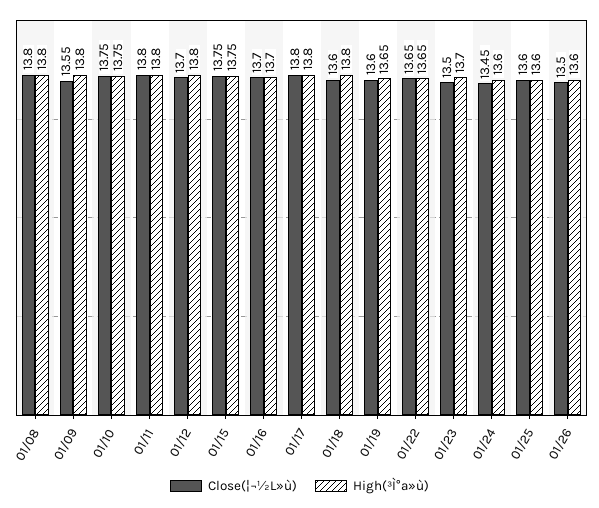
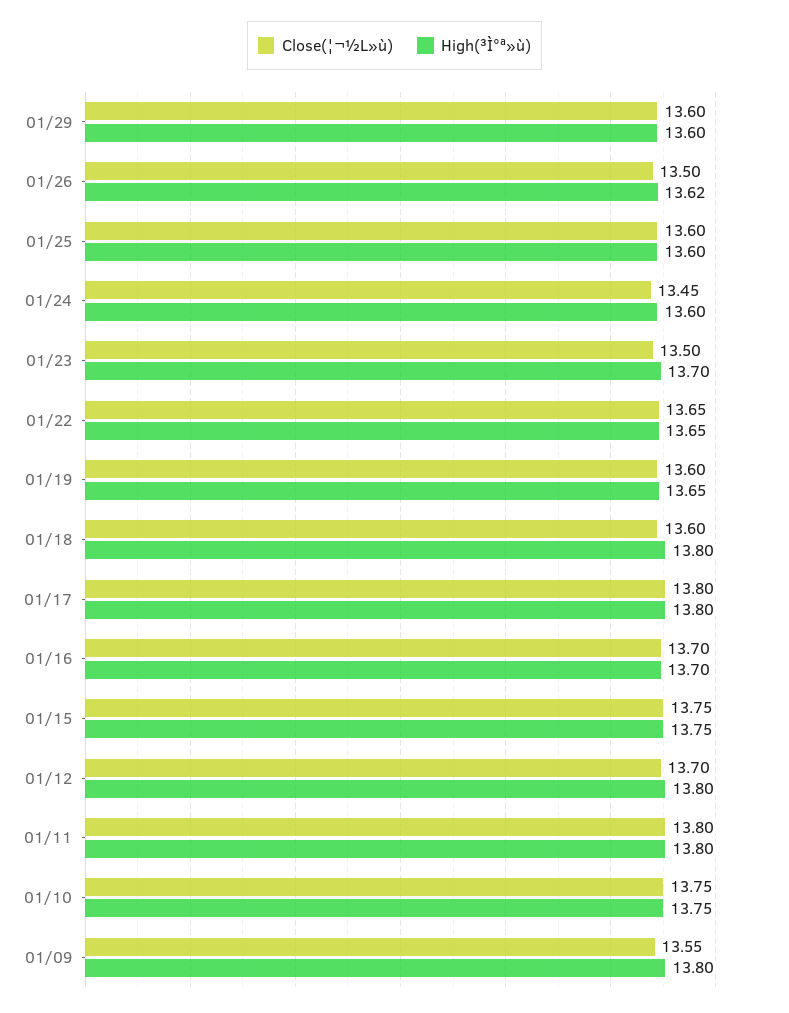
Close(¦¬½L»ù), 01/08: 13.8 -> none
High(³Ì°ª»ù), 01/08: 13.8 -> none
High(³Ì°ª»ù), 01/26: 13.6 -> 13.62
Close(¦¬½L»ù), 01/29: none -> 13.6
High(³Ì°ª»ù), 01/29: none -> 13.6

